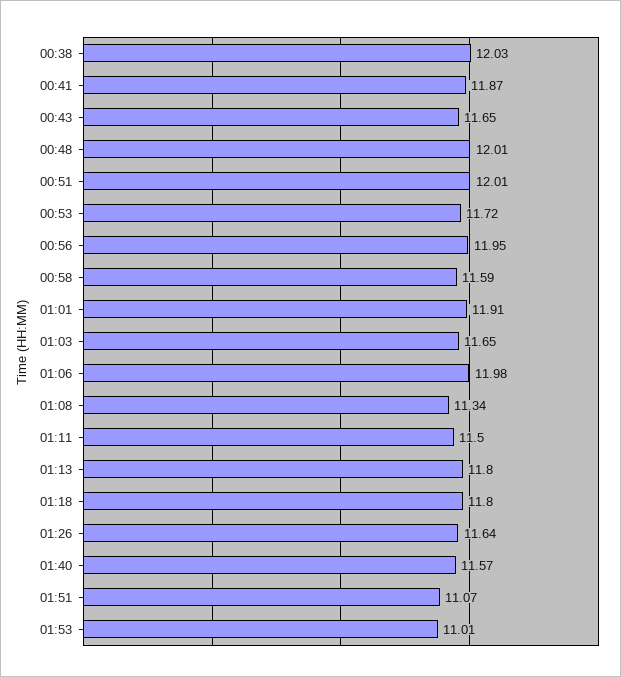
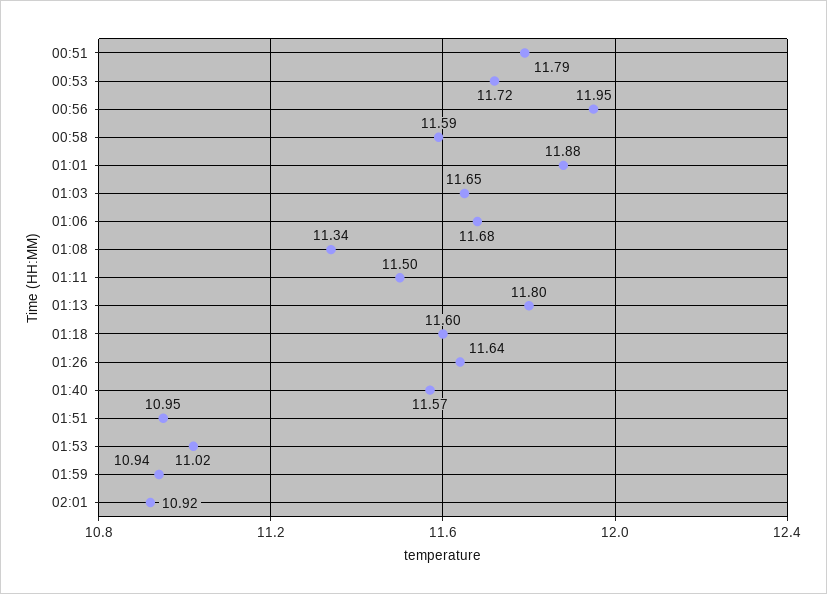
00:38: 12.03 -> none
00:41: 11.87 -> none
00:43: 11.65 -> none
00:48: 12.01 -> none
00:51: 12.01 -> 11.79
01:01: 11.91 -> 11.88
01:06: 11.98 -> 11.68
01:18: 11.8 -> 11.6
01:51: 11.07 -> 10.95
01:53: 11.01 -> 11.02
01:59: none -> 10.94
02:01: none -> 10.92

